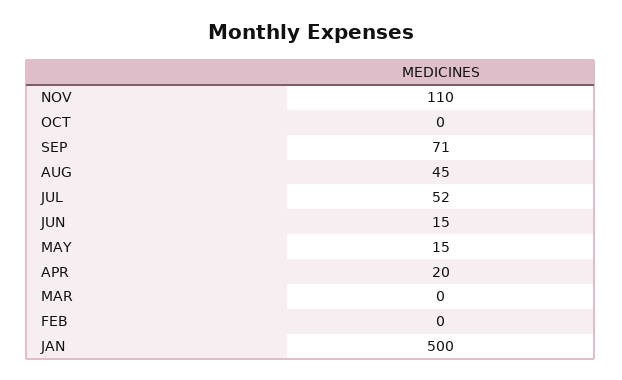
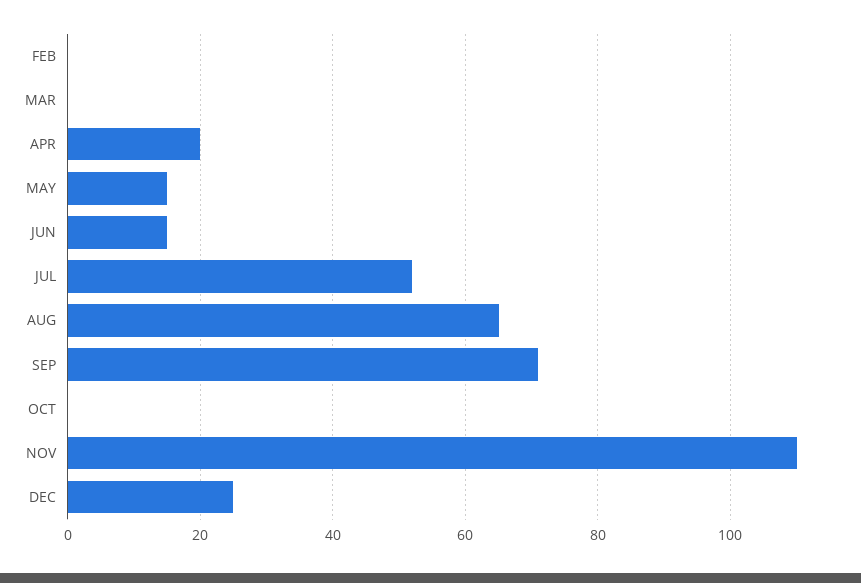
AUG: 45 -> 65
JAN: 500 -> none
DEC: none -> 25

